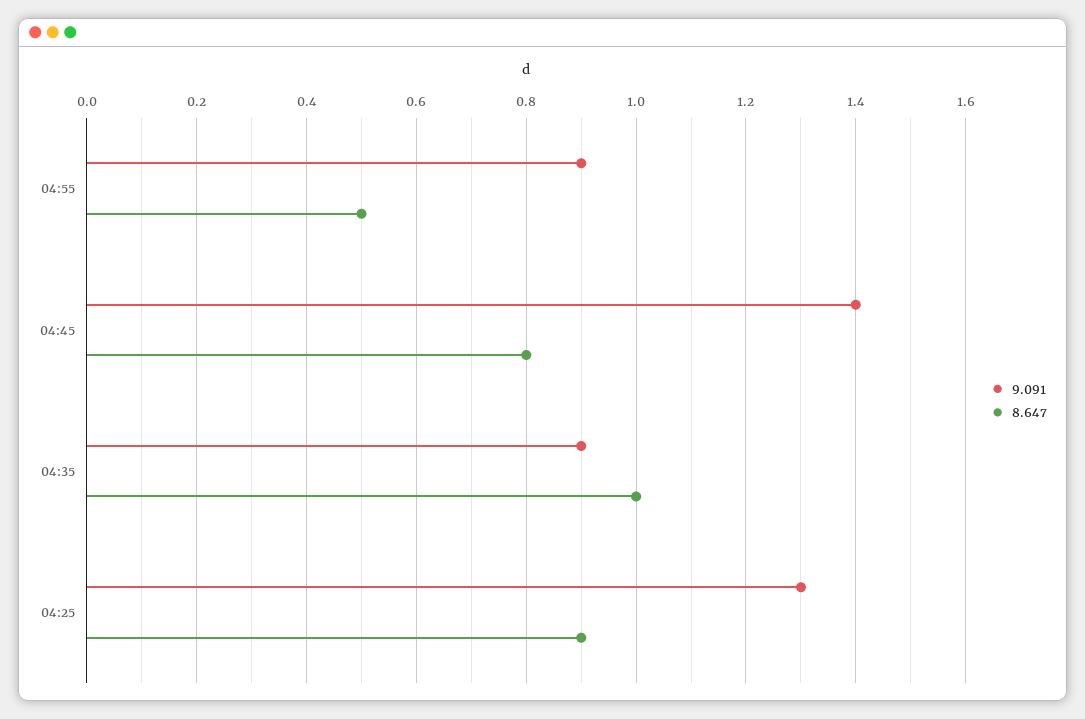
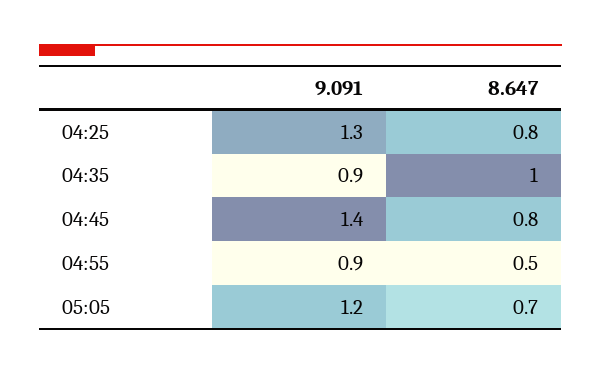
8.647, 04:25: 0.9 -> 0.8
9.091, 05:05: none -> 1.2
8.647, 05:05: none -> 0.7

